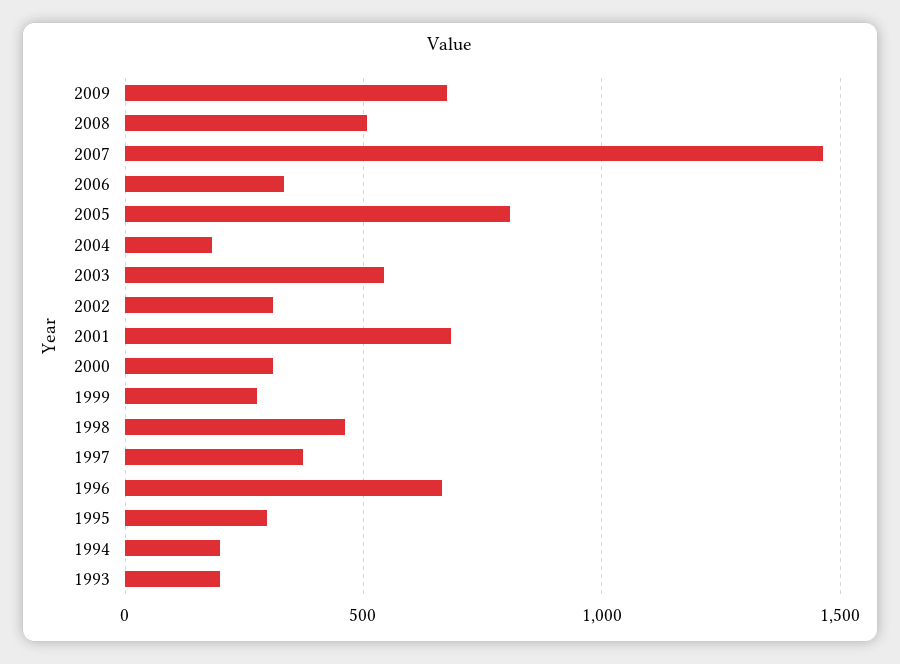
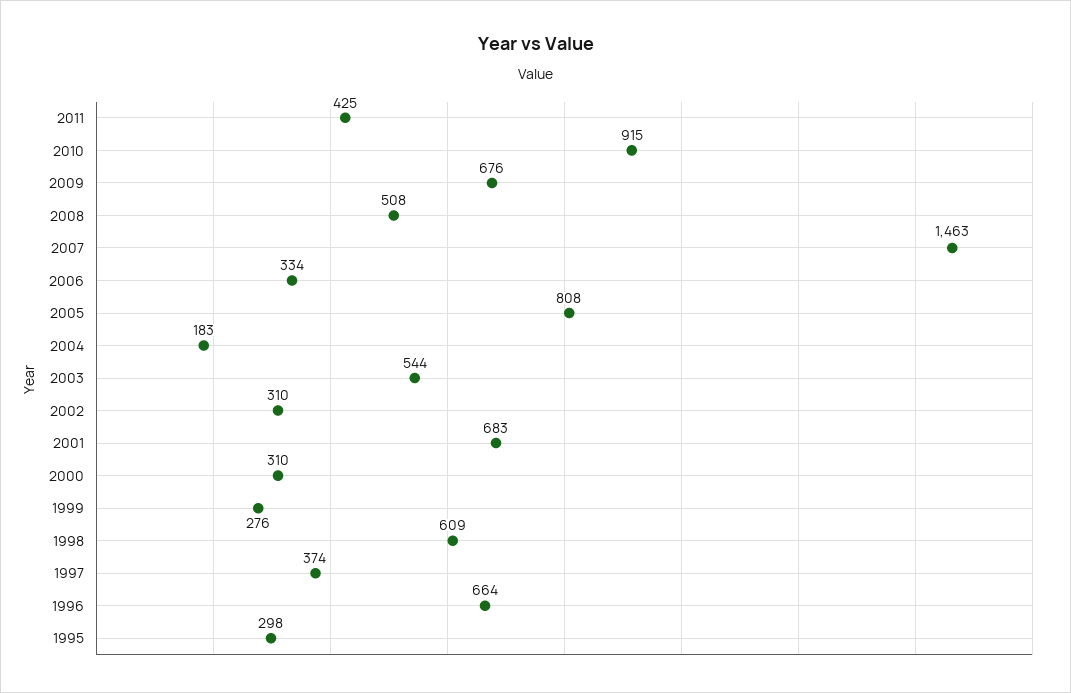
1998: 450 -> 609
1994: 200 -> none
1993: 200 -> none
2011: none -> 425
2010: none -> 915

